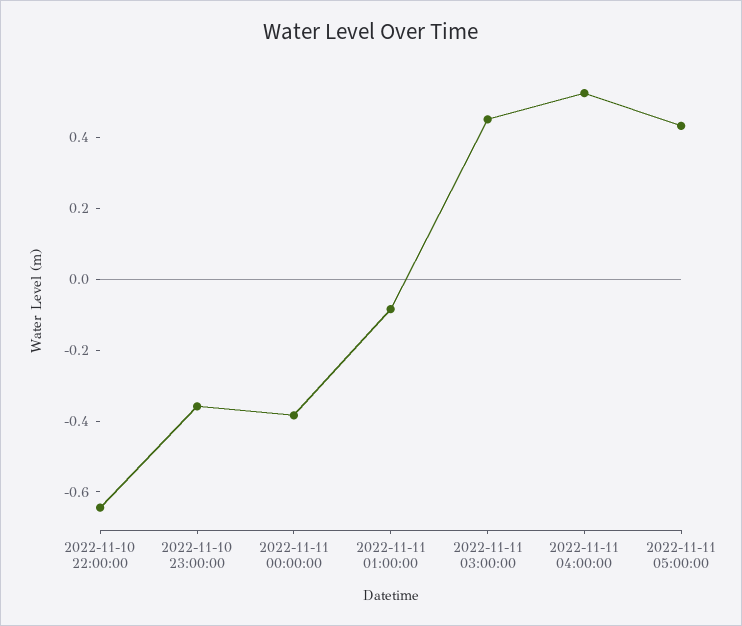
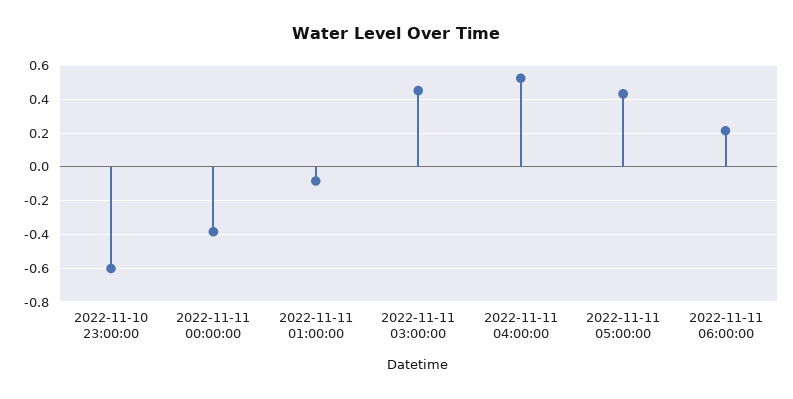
2022-11-10 22:00:00: -0.65 -> none
2022-11-10 23:00:00: -0.35 -> -0.6
2022-11-11 06:00:00: none -> 0.2

